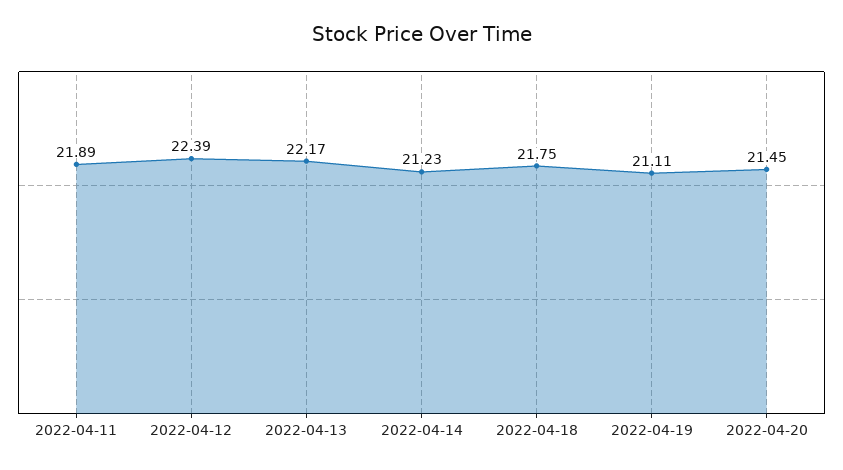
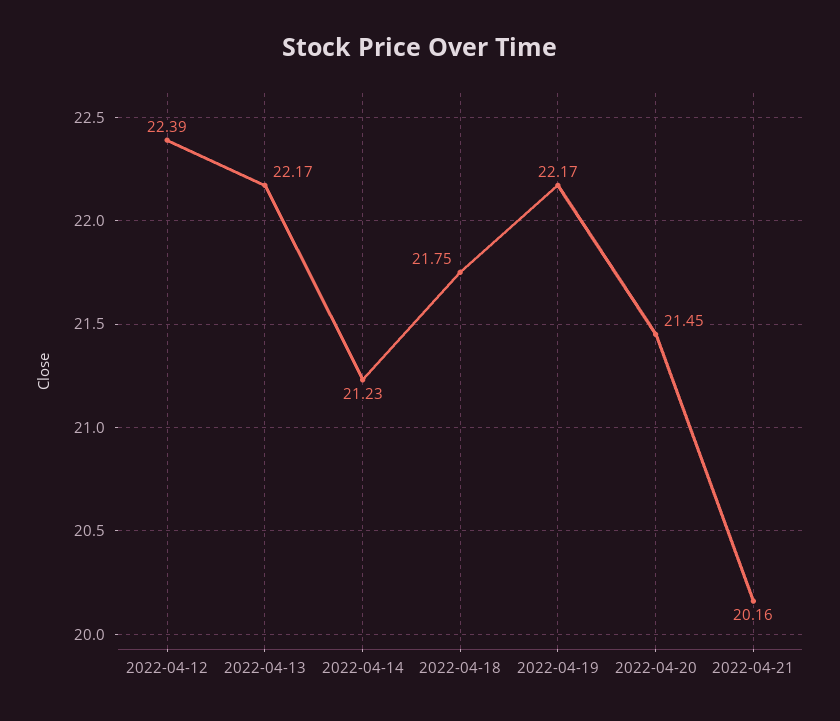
2022-04-11: 21.89 -> none
2022-04-19: 21.11 -> 22.17
2022-04-21: none -> 20.16

